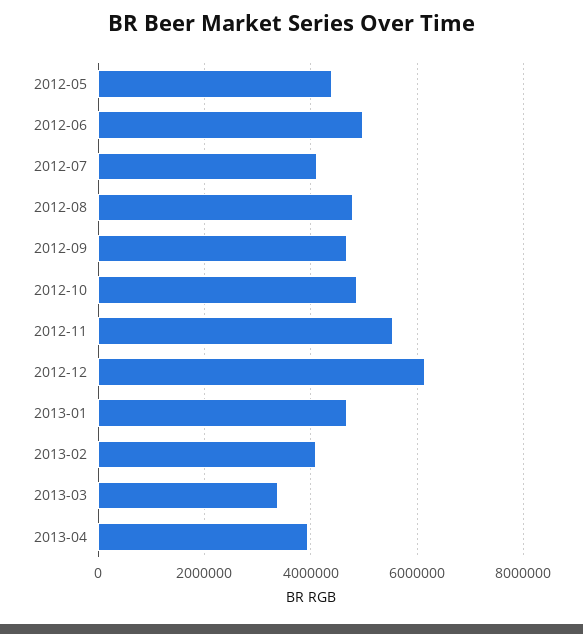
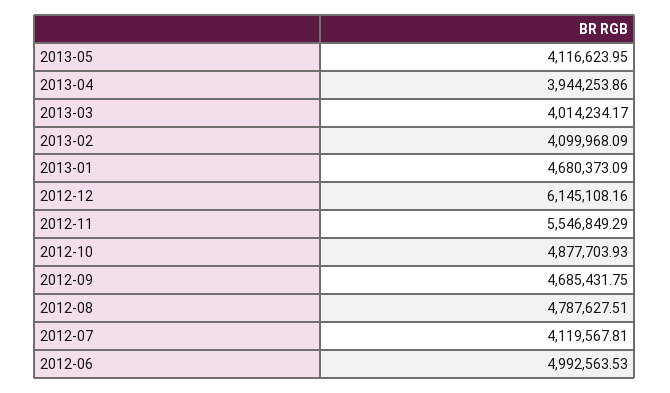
2012-05: 4400000 -> none
2013-03: 3400000 -> 4014234.17
2013-05: none -> 4116623.95

